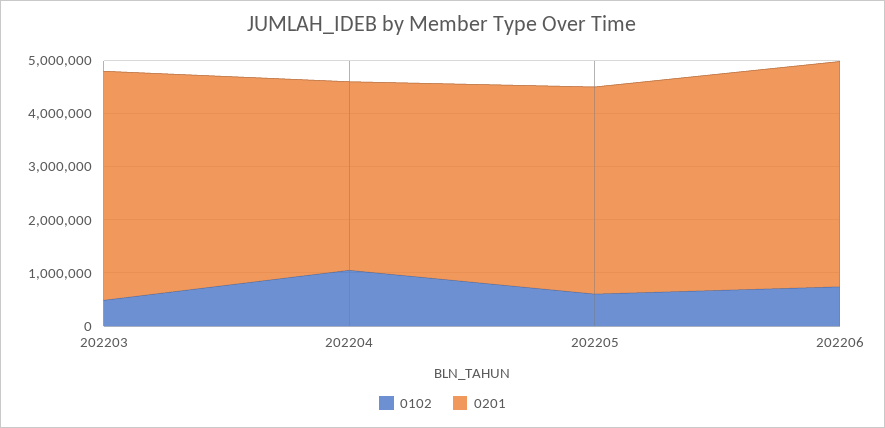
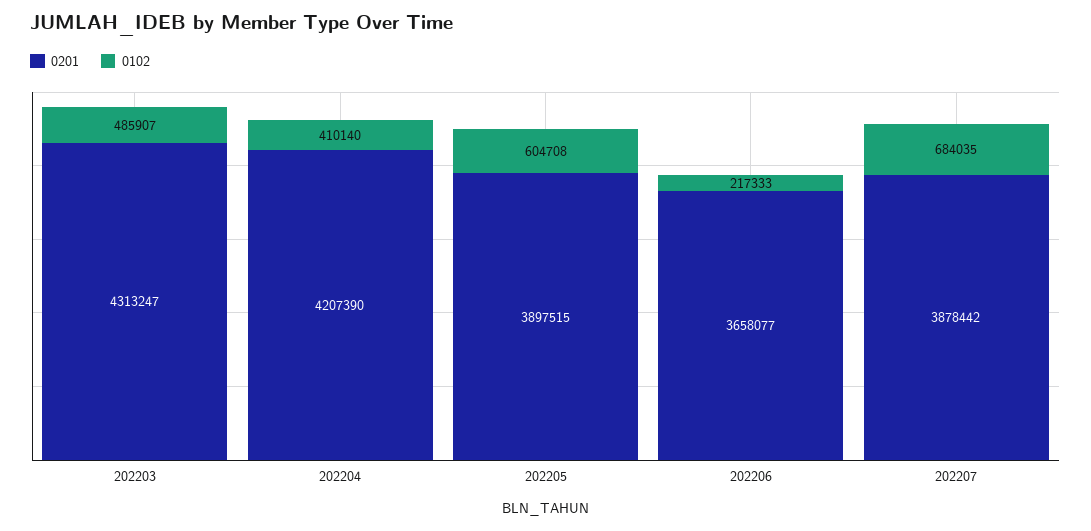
0102, 202204: 1000000 -> 410140
0201, 202204: 3600000 -> 4207390
0102, 202206: 800000 -> 217333
0201, 202206: 4200000 -> 3658077
0201, 202207: none -> 3878442
0102, 202207: none -> 684035

